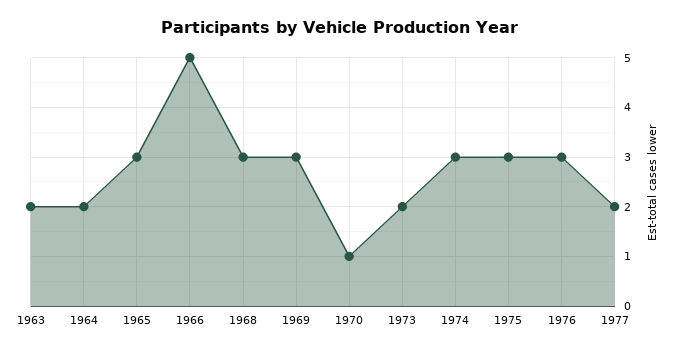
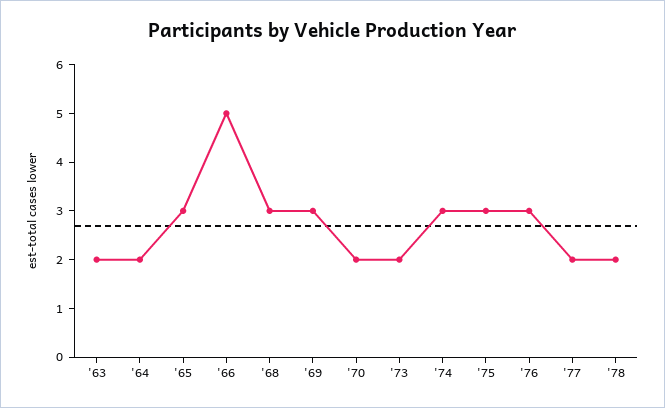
1970: 1 -> 2
'78: none -> 2

